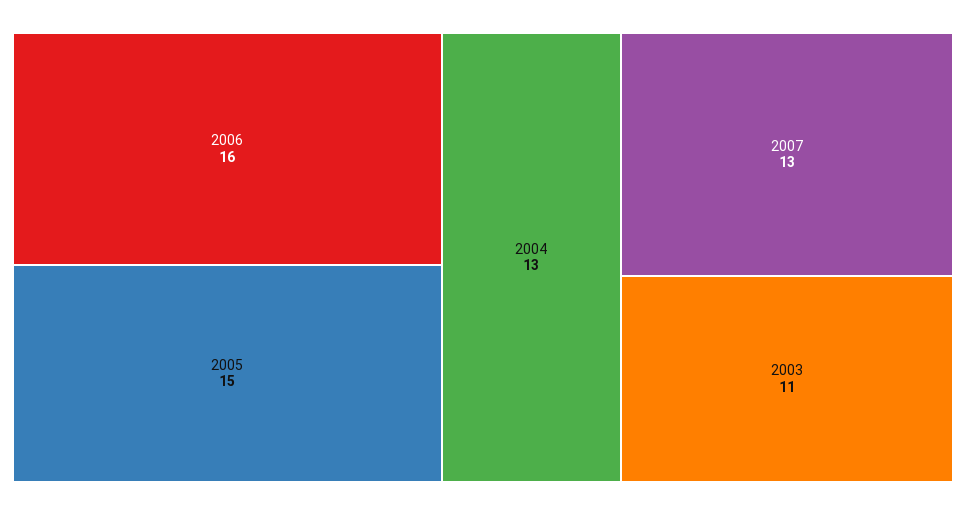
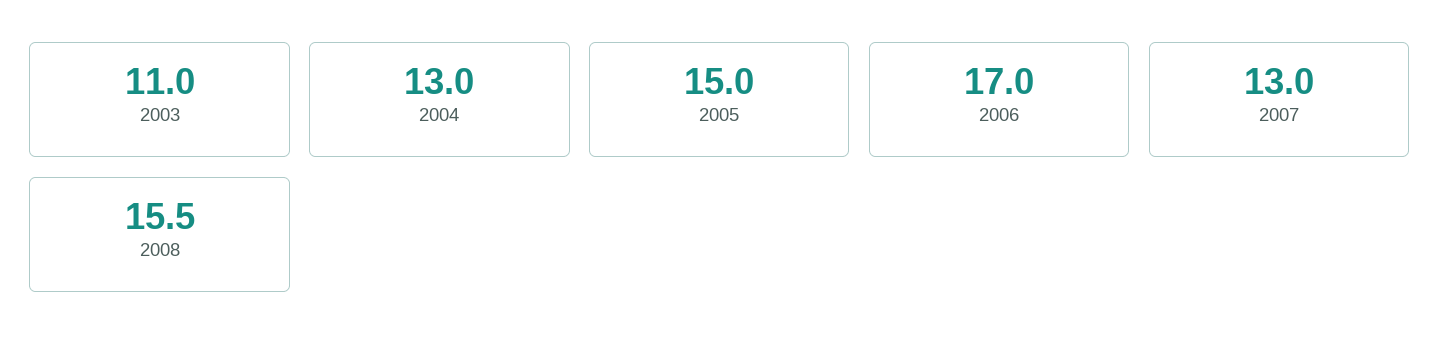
2006: 16 -> 17
2008: none -> 15.5

